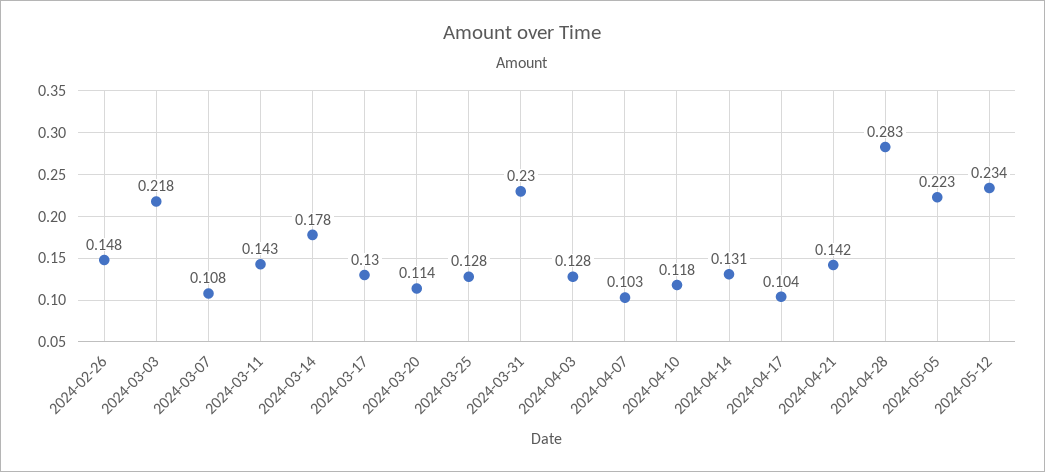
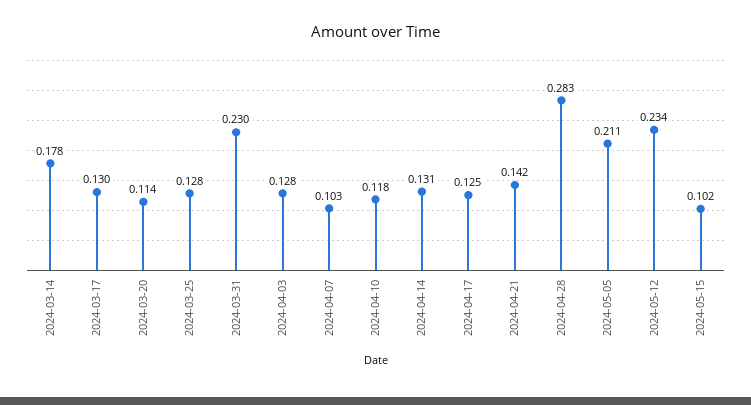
2024-02-26: 0.148 -> none
2024-03-03: 0.218 -> none
2024-03-07: 0.108 -> none
2024-03-11: 0.143 -> none
2024-04-17: 0.104 -> 0.125
2024-05-05: 0.223 -> 0.211
2024-05-15: none -> 0.102

